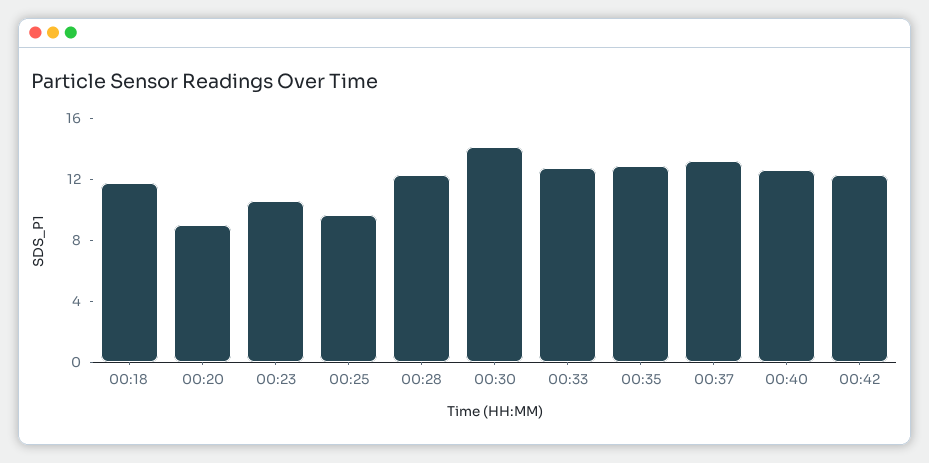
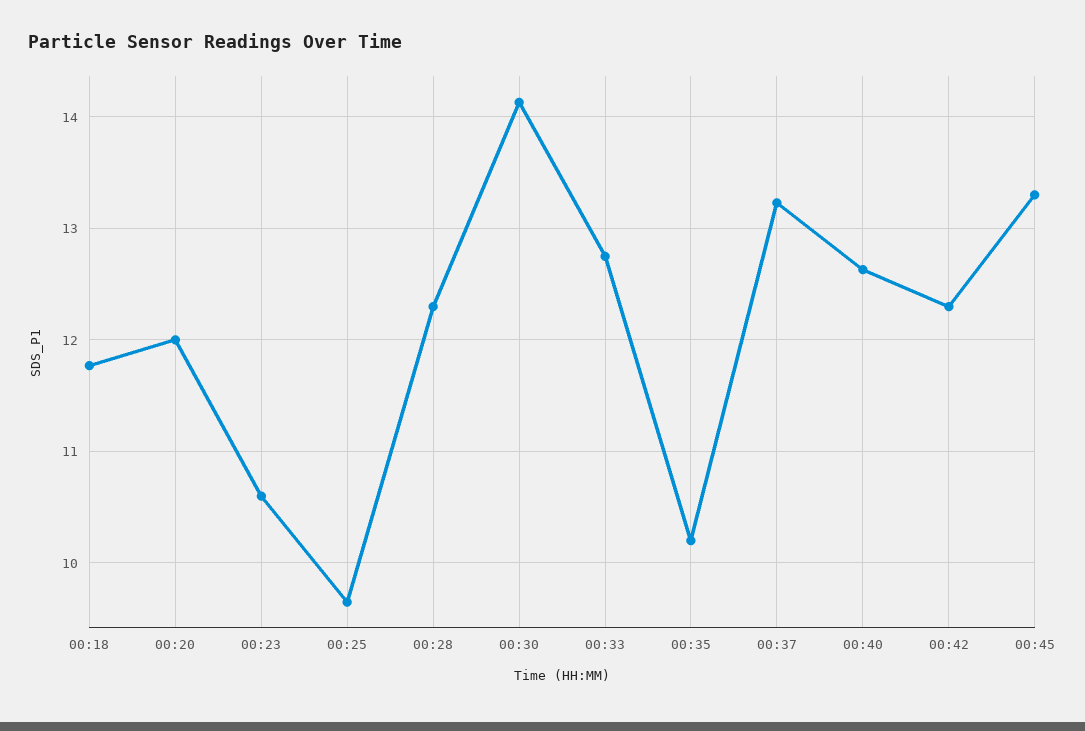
00:20: 9 -> 12
00:35: 13 -> 10.2
00:45: none -> 13.3

